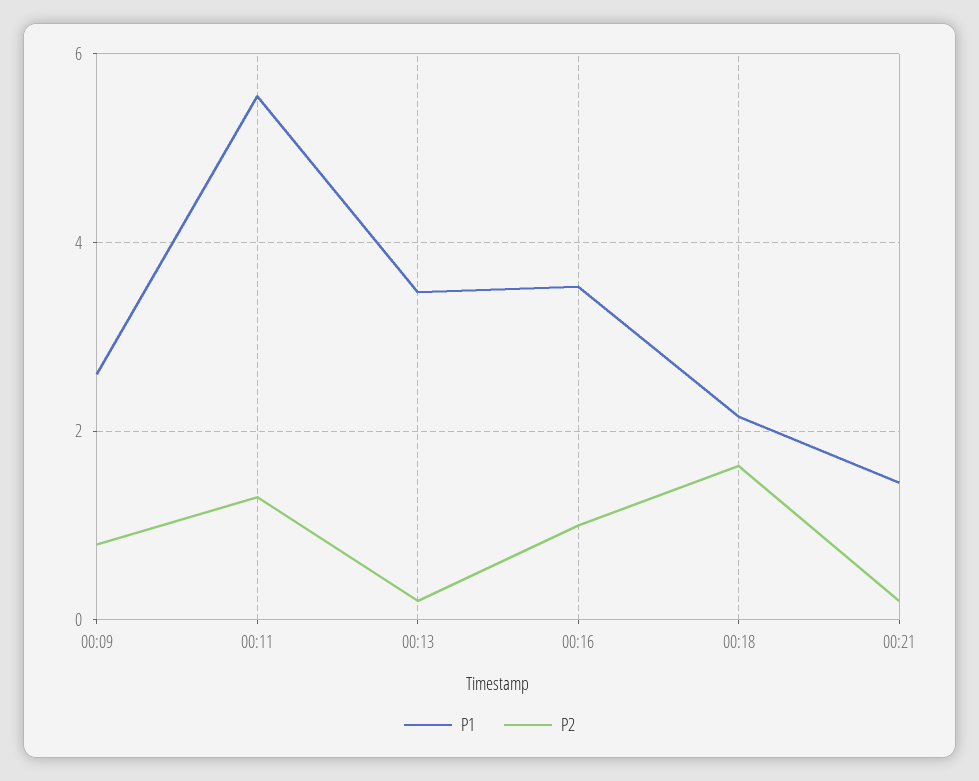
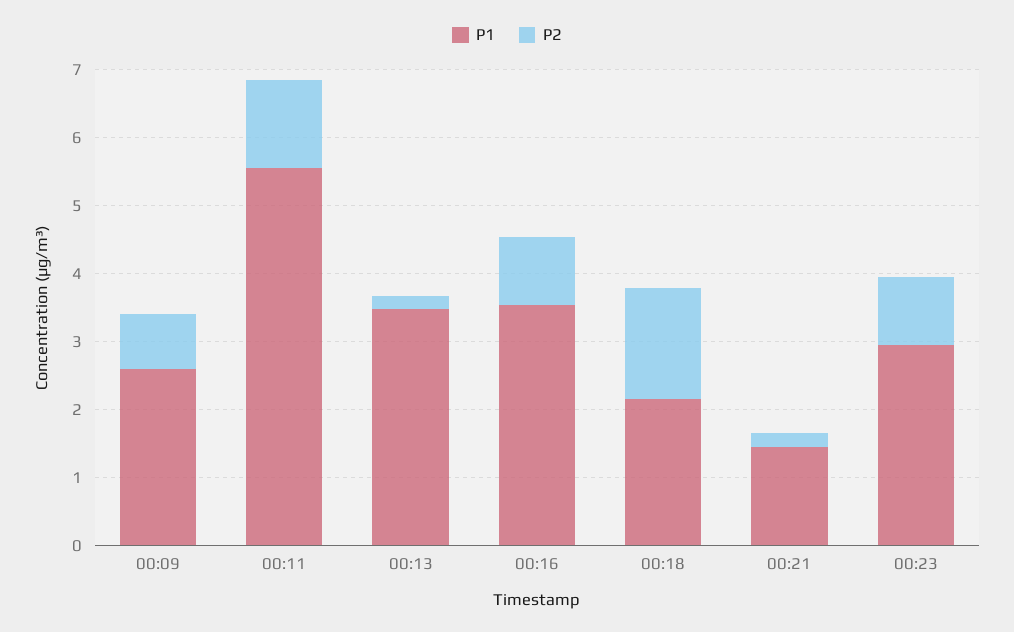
P1, 00:23: none -> 3
P2, 00:23: none -> 1

